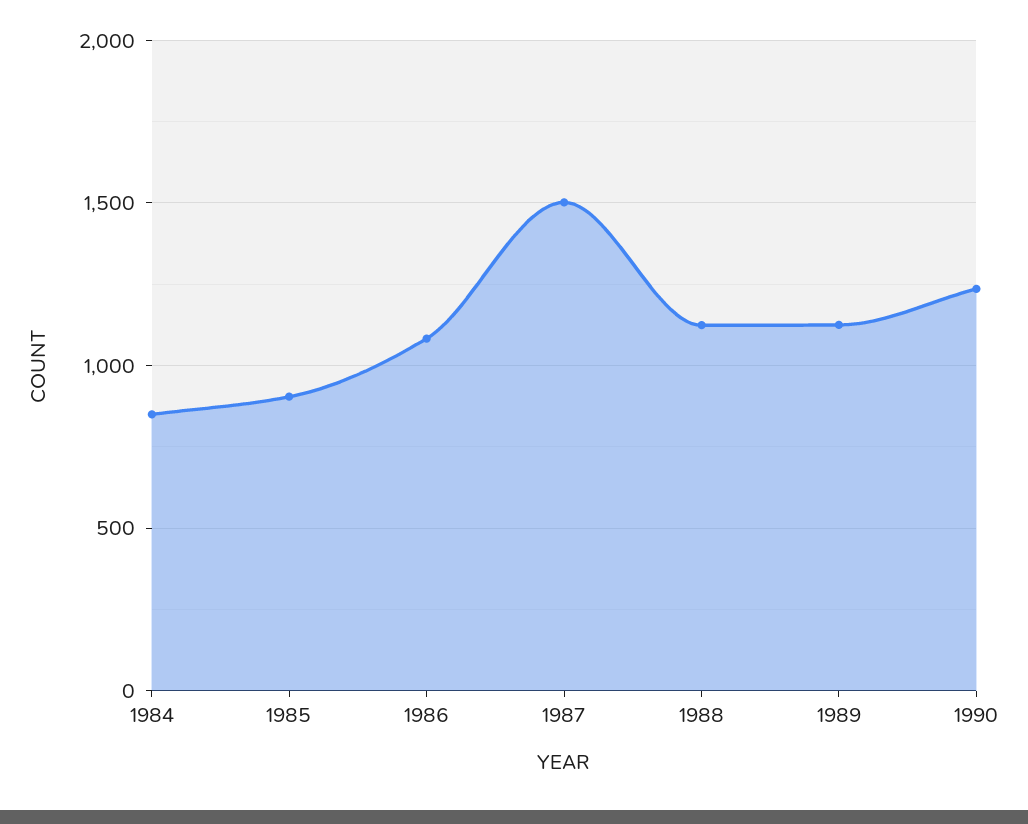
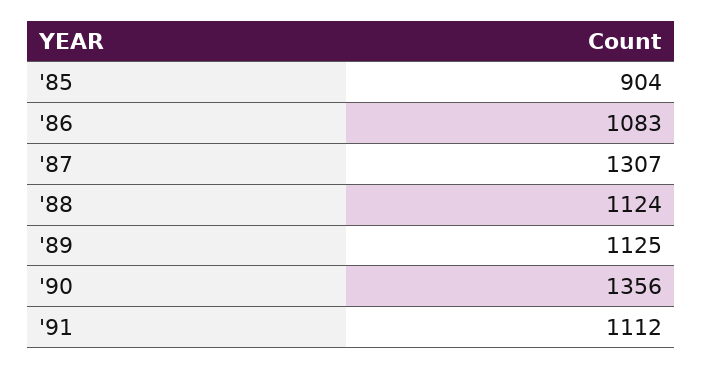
1984: 850 -> none
1987: 1500 -> 1307
1990: 1250 -> 1356
'91: none -> 1112

